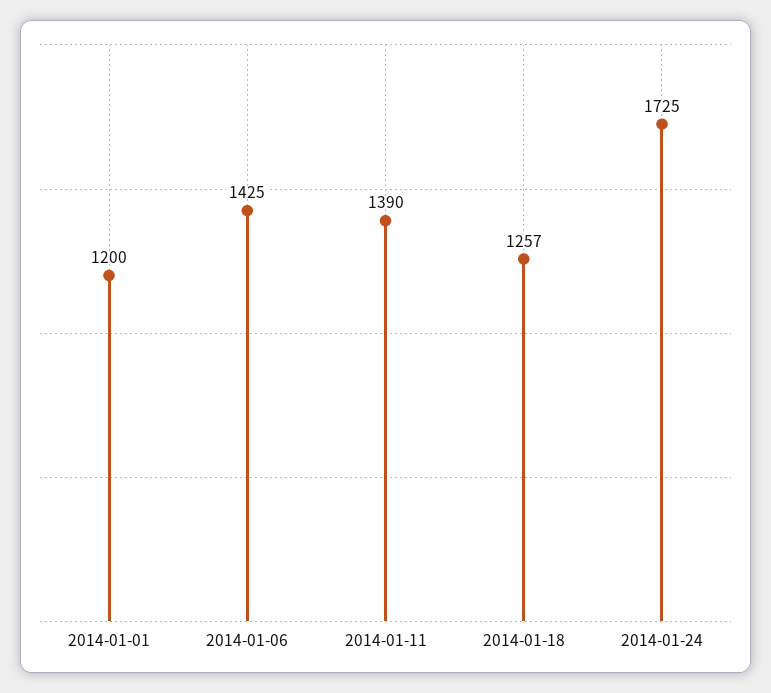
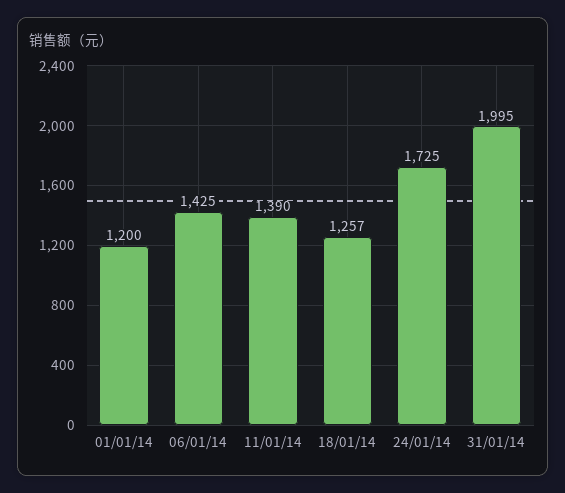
31/01/14: none -> 1995

